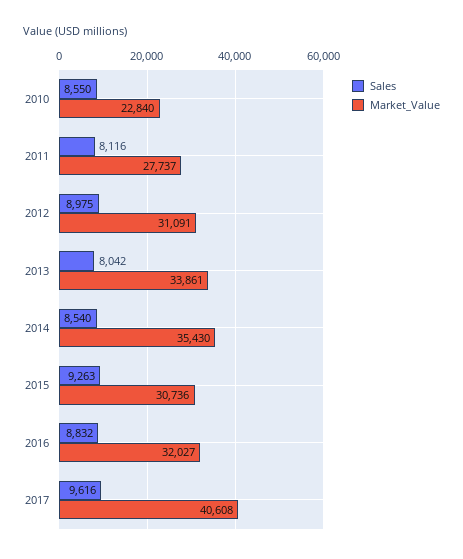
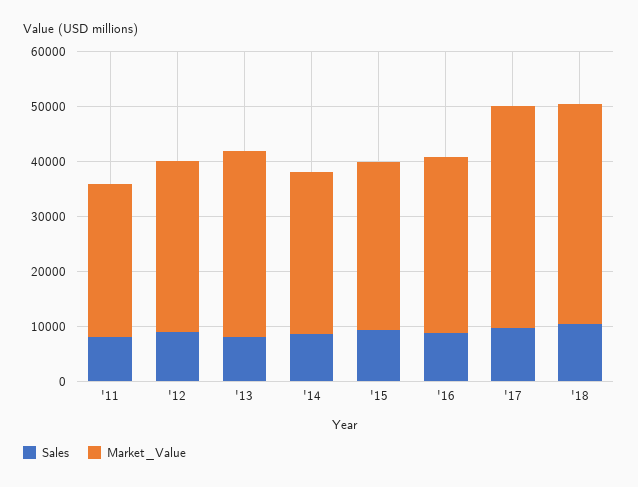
Sales, 2010: 8550 -> none
Market_Value, 2010: 22840 -> none
Market_Value, 2014: 35430 -> 30000
Sales, '18: none -> 10000
Market_Value, '18: none -> 40000

